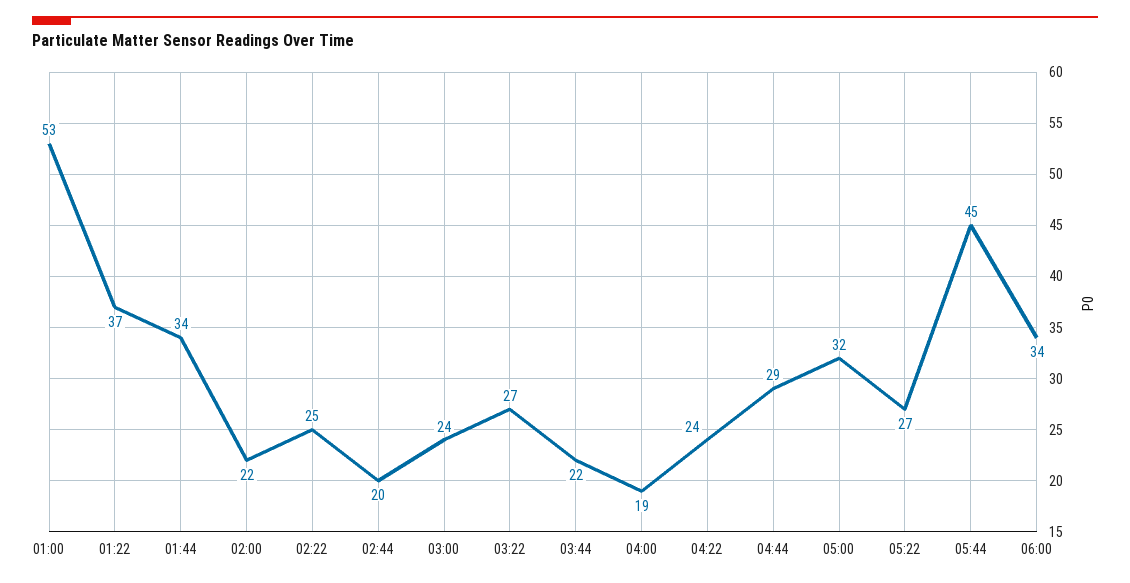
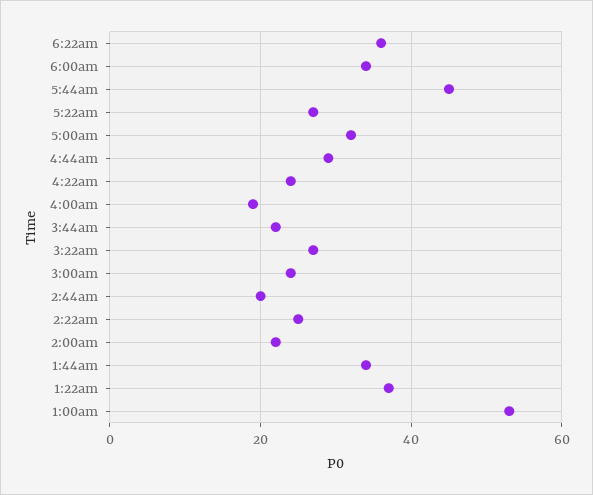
6:22am: none -> 35

